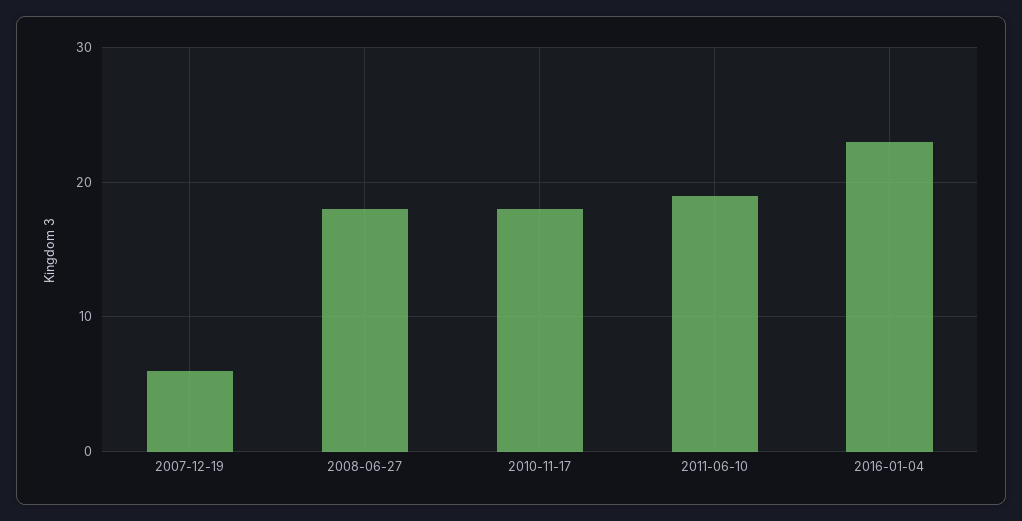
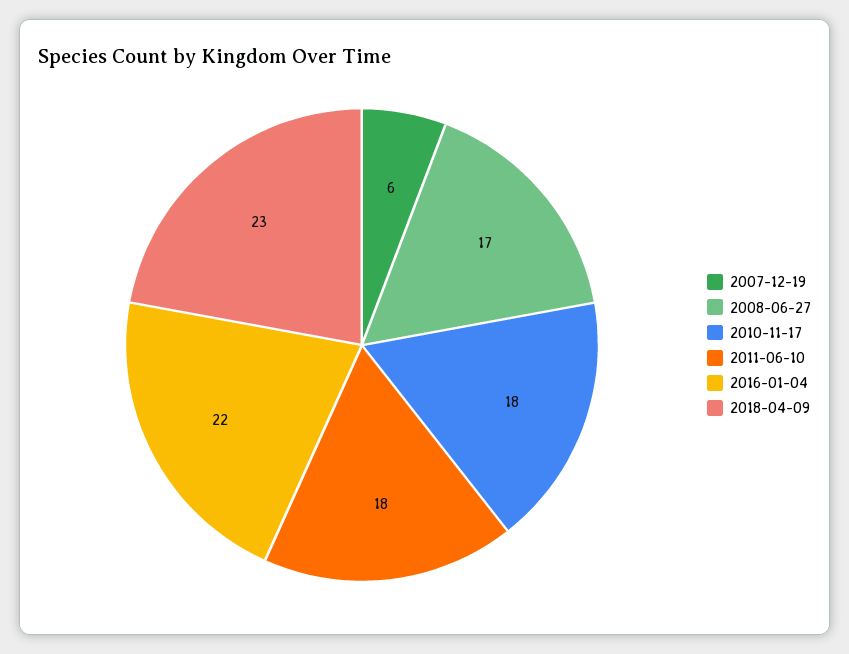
2008-06-27: 18 -> 17
2011-06-10: 19 -> 18
2016-01-04: 23 -> 22
2018-04-09: none -> 23

